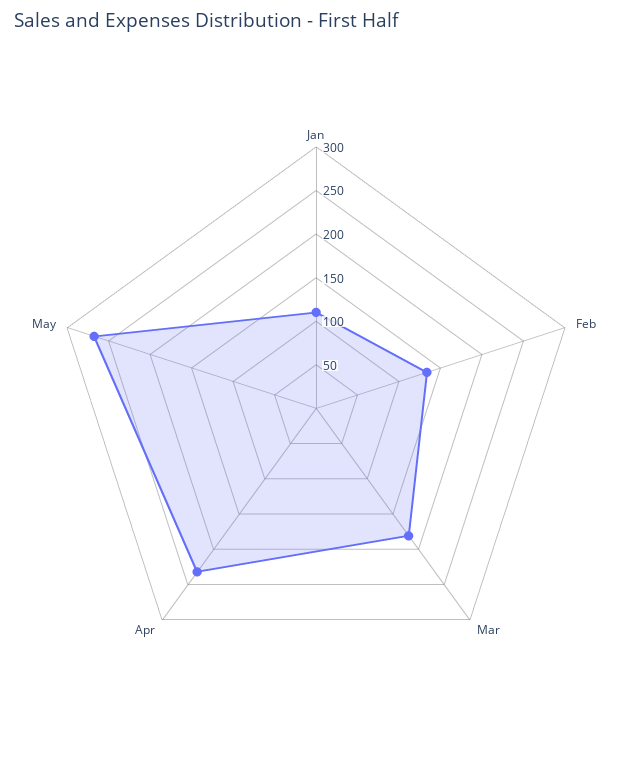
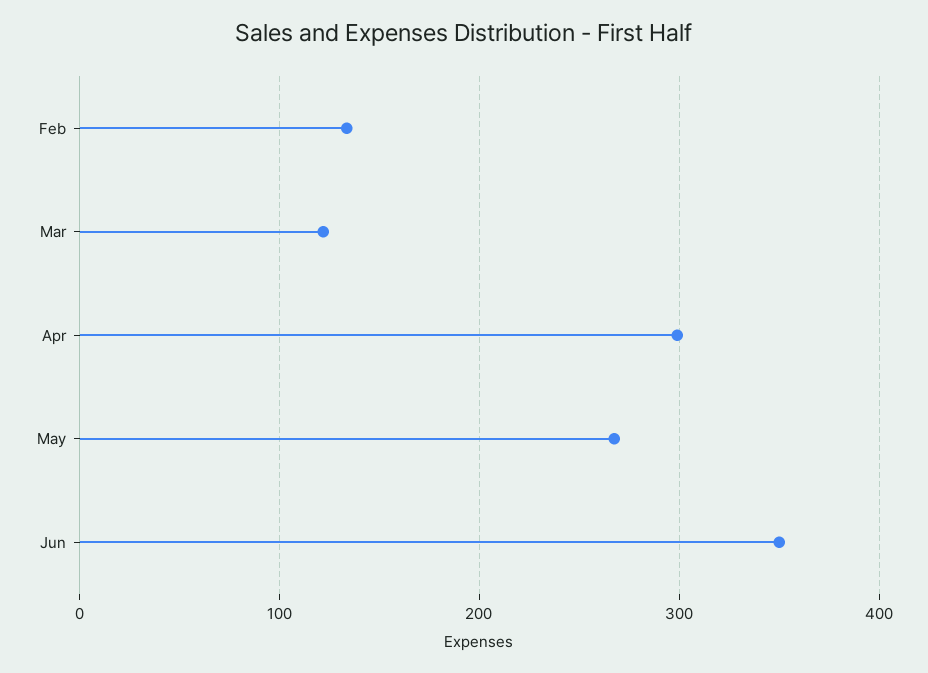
Jan: 110 -> none
Mar: 180 -> 120
Apr: 230 -> 300
Jun: none -> 350

